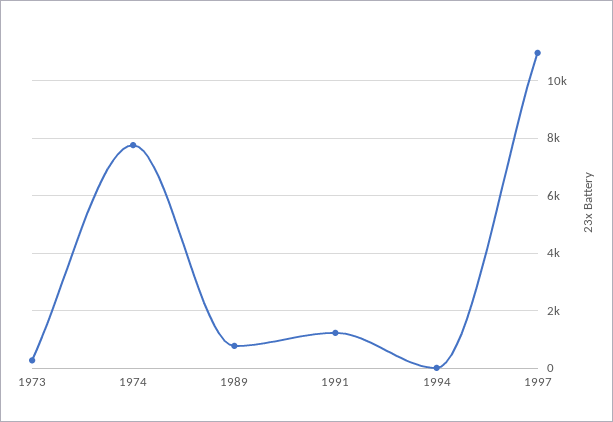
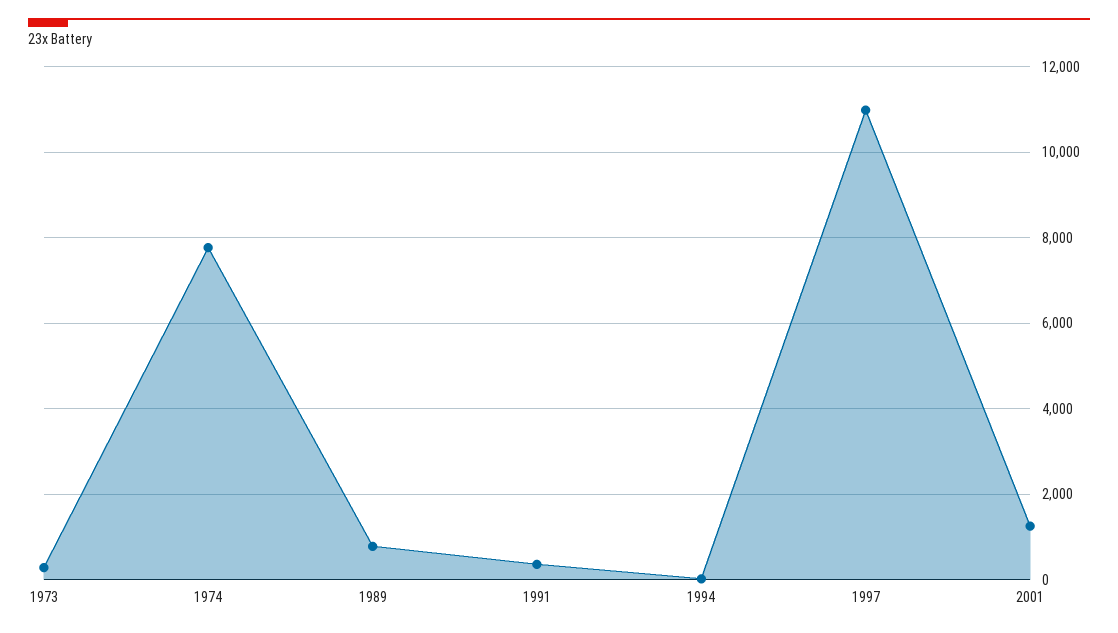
1991: 1250 -> 400
2001: none -> 1200

